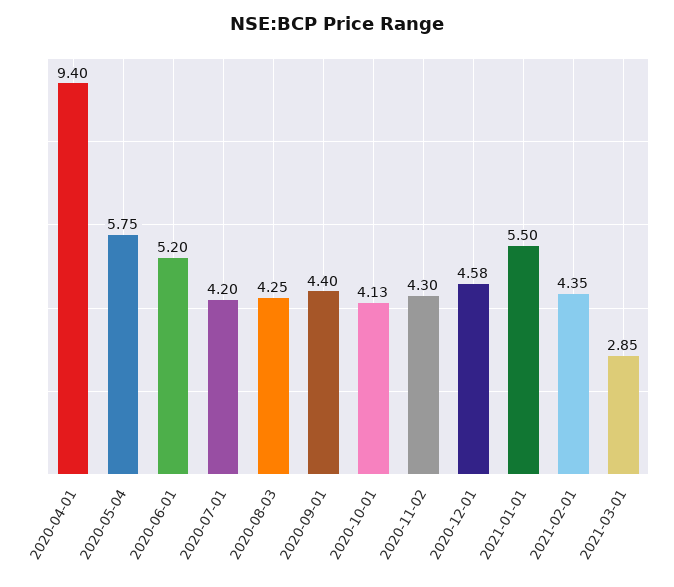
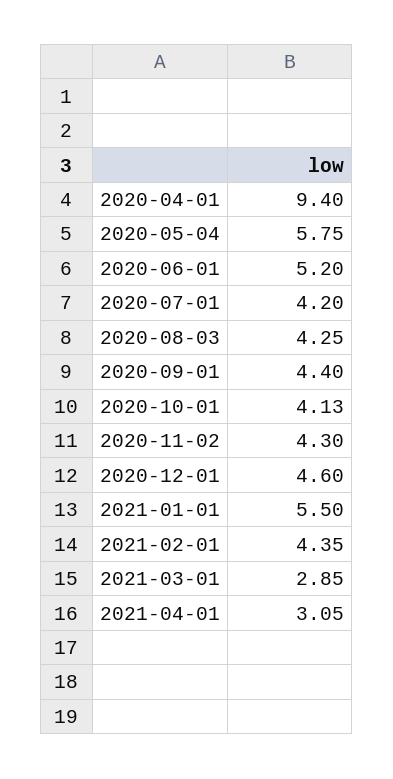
2020-12-01: 4.58 -> 4.6
2021-04-01: none -> 3.05

